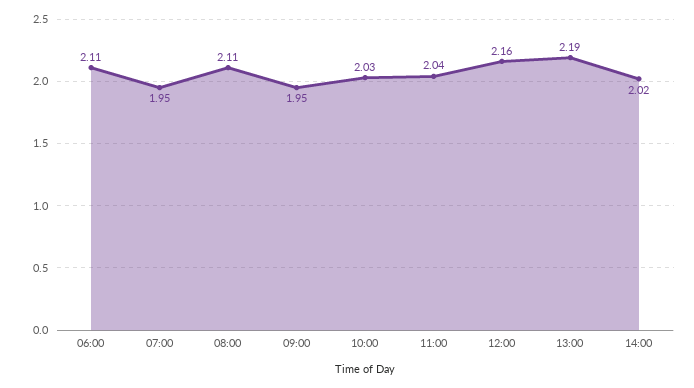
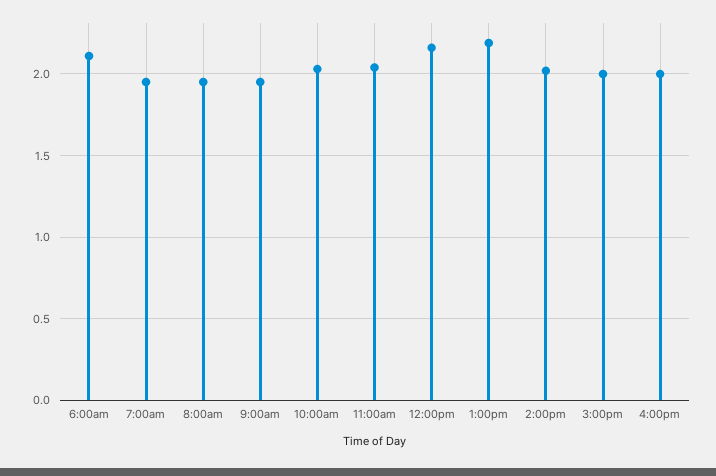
08:00: 2.11 -> 1.95
3:00pm: none -> 2
4:00pm: none -> 2

